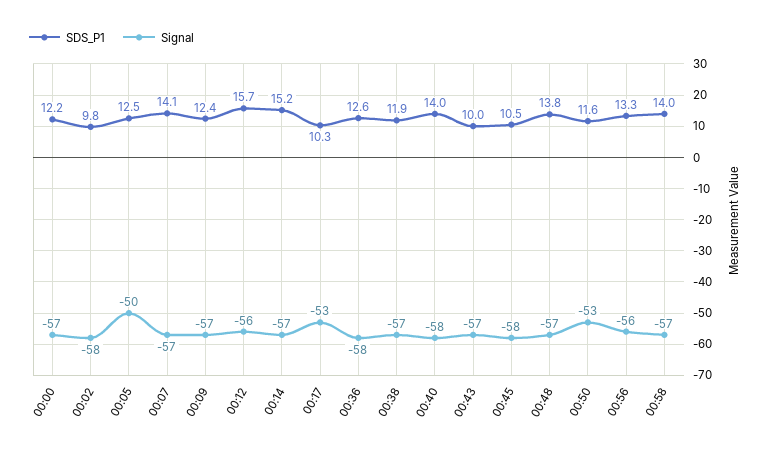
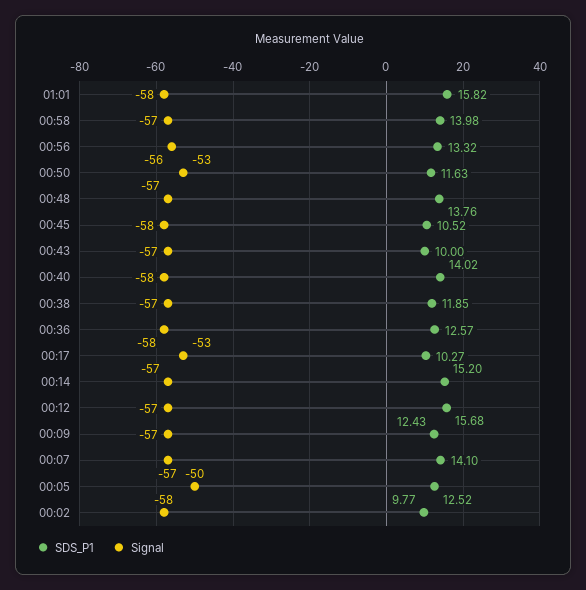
SDS_P1, 00:00: 12.2 -> none
Signal, 00:00: -57 -> none
Signal, 00:12: -56 -> -57
SDS_P1, 01:01: none -> 15.82
Signal, 01:01: none -> -58

